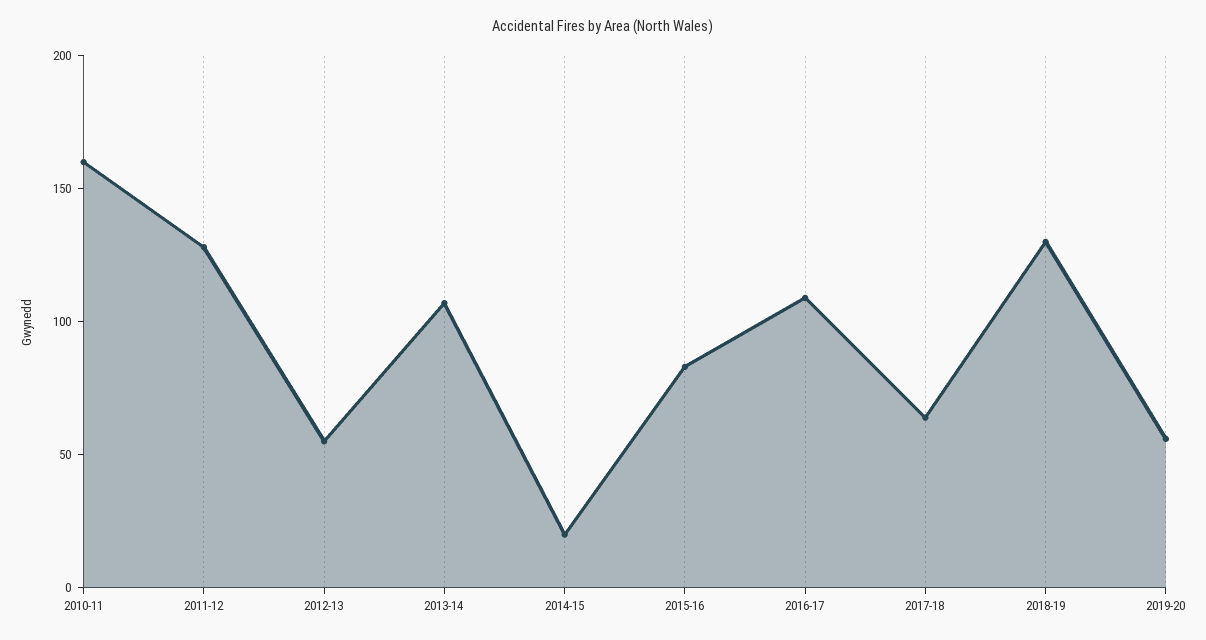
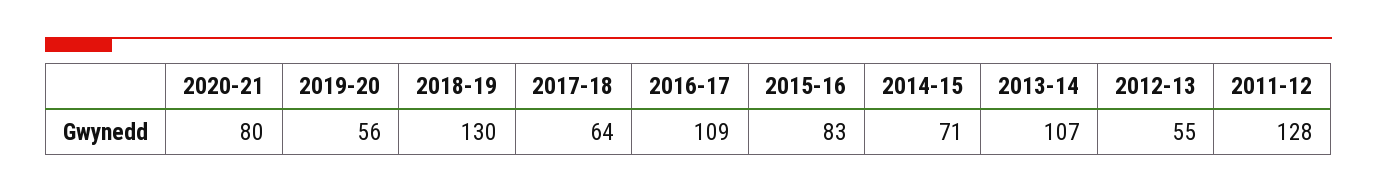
2010-11: 160 -> none
2014-15: 20 -> 71
2020-21: none -> 80

